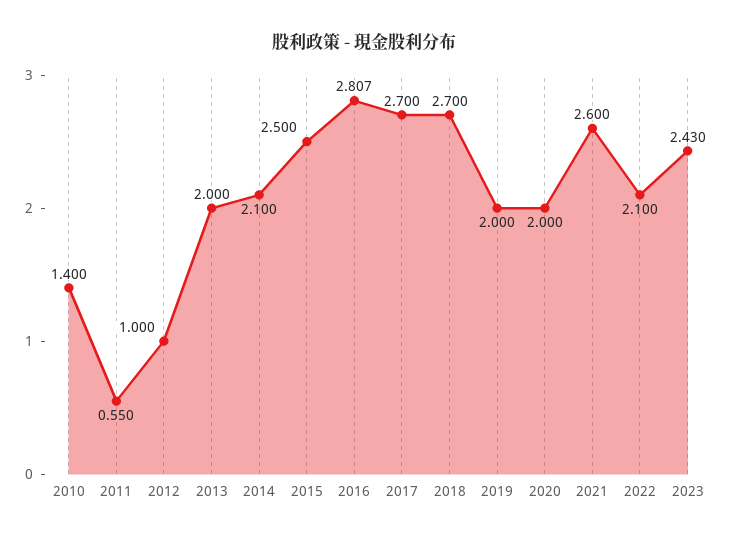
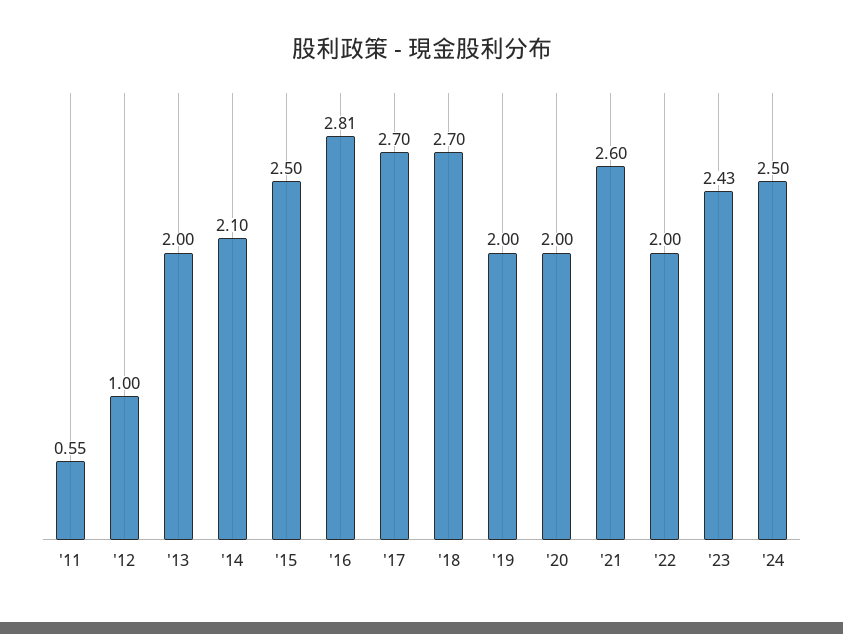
2010: 1.4 -> none
2022: 2.1 -> 2
'24: none -> 2.5

